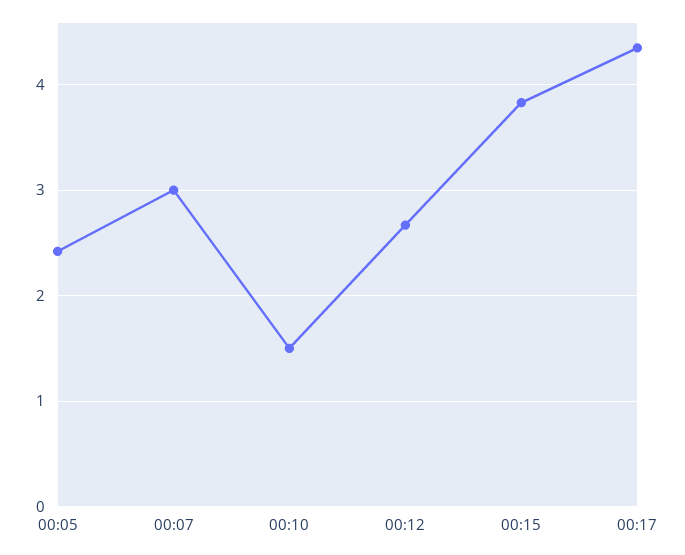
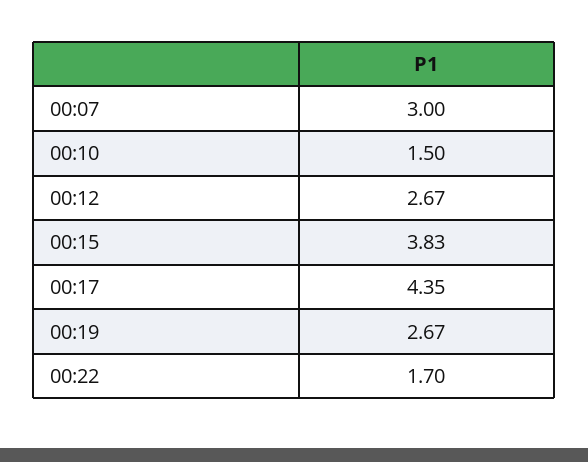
00:05: 2.4 -> none
00:19: none -> 2.67
00:22: none -> 1.7

